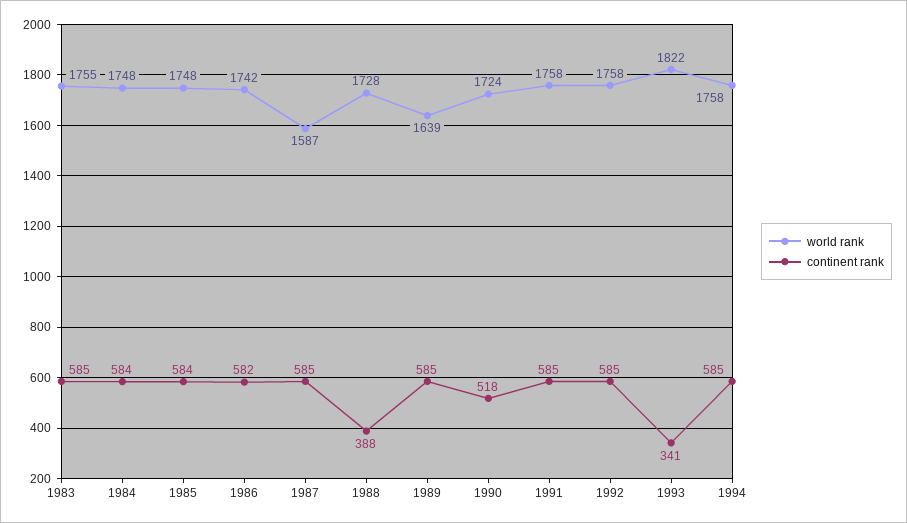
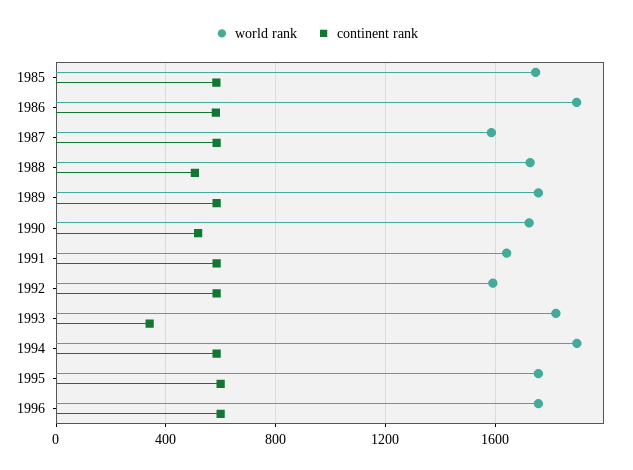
world rank, 1983: 1755 -> none
continent rank, 1983: 585 -> none
world rank, 1984: 1748 -> none
continent rank, 1984: 584 -> none
world rank, 1986: 1742 -> 1900
continent rank, 1988: 388 -> 500
world rank, 1989: 1639 -> 1750
world rank, 1991: 1758 -> 1650
world rank, 1992: 1758 -> 1600
world rank, 1994: 1758 -> 1900
world rank, 1995: none -> 1750
continent rank, 1995: none -> 600
world rank, 1996: none -> 1750
continent rank, 1996: none -> 600

